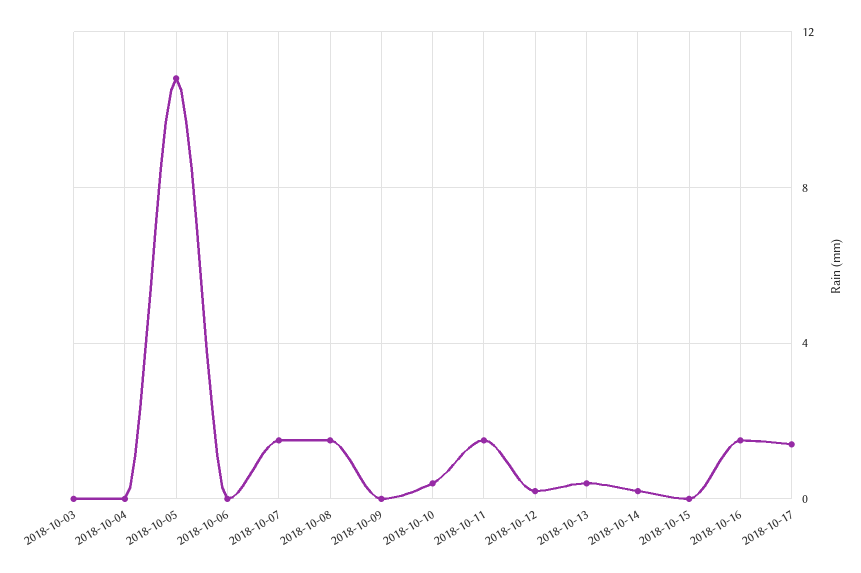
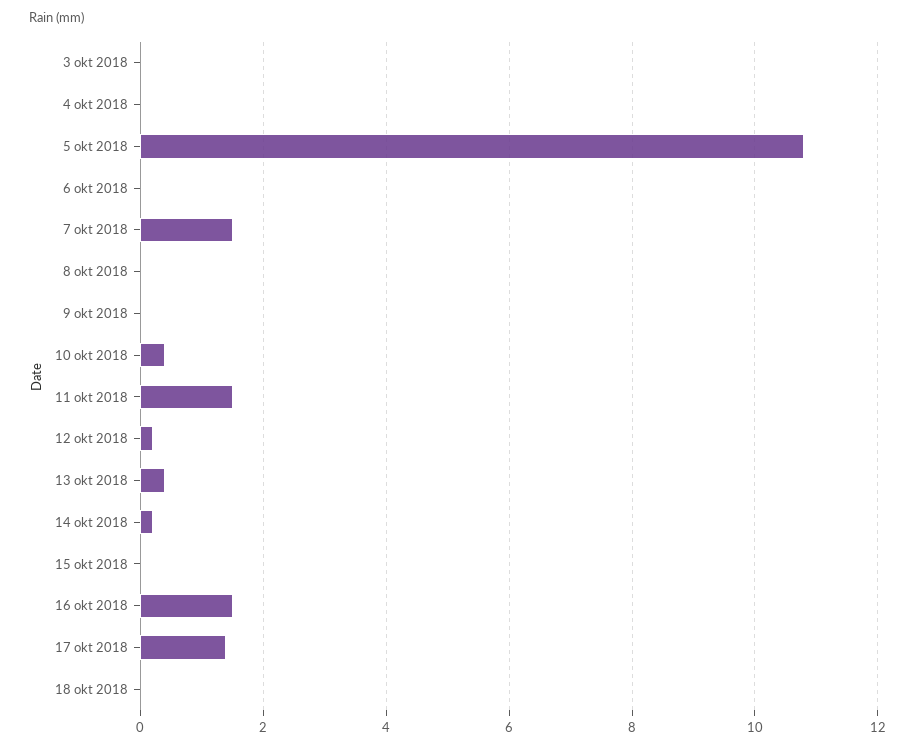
2018-10-08: 1.5 -> 0
18 okt 2018: none -> 0

